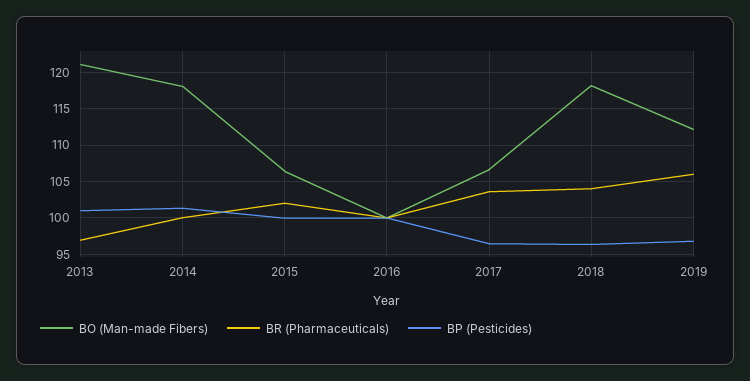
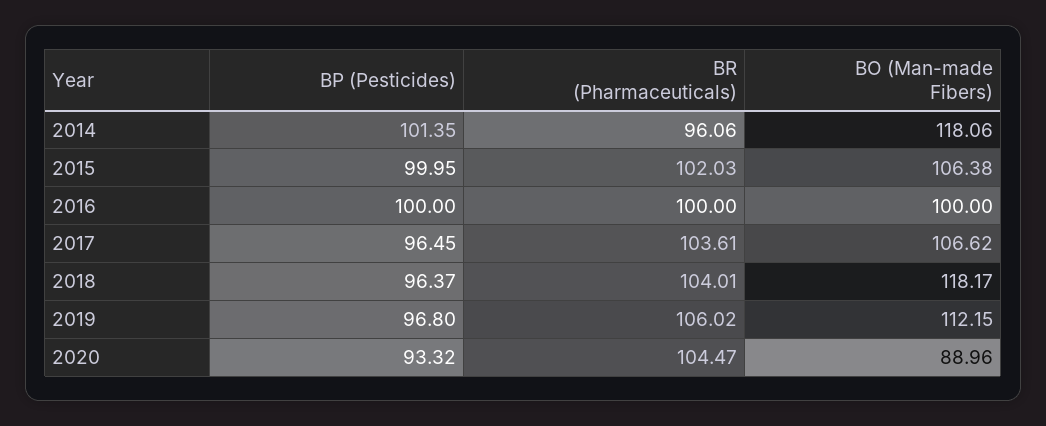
BO (Man-made Fibers), 2013: 121 -> none
BR (Pharmaceuticals), 2013: 97 -> none
BP (Pesticides), 2013: 101 -> none
BR (Pharmaceuticals), 2014: 100 -> 96.06
BP (Pesticides), 2020: none -> 93.32
BR (Pharmaceuticals), 2020: none -> 104.47
BO (Man-made Fibers), 2020: none -> 88.96

